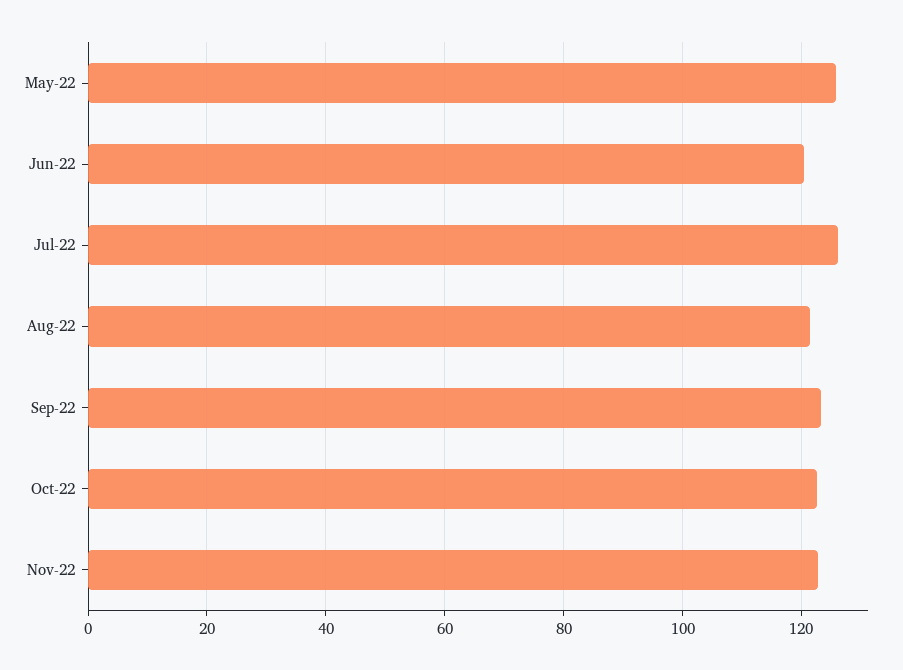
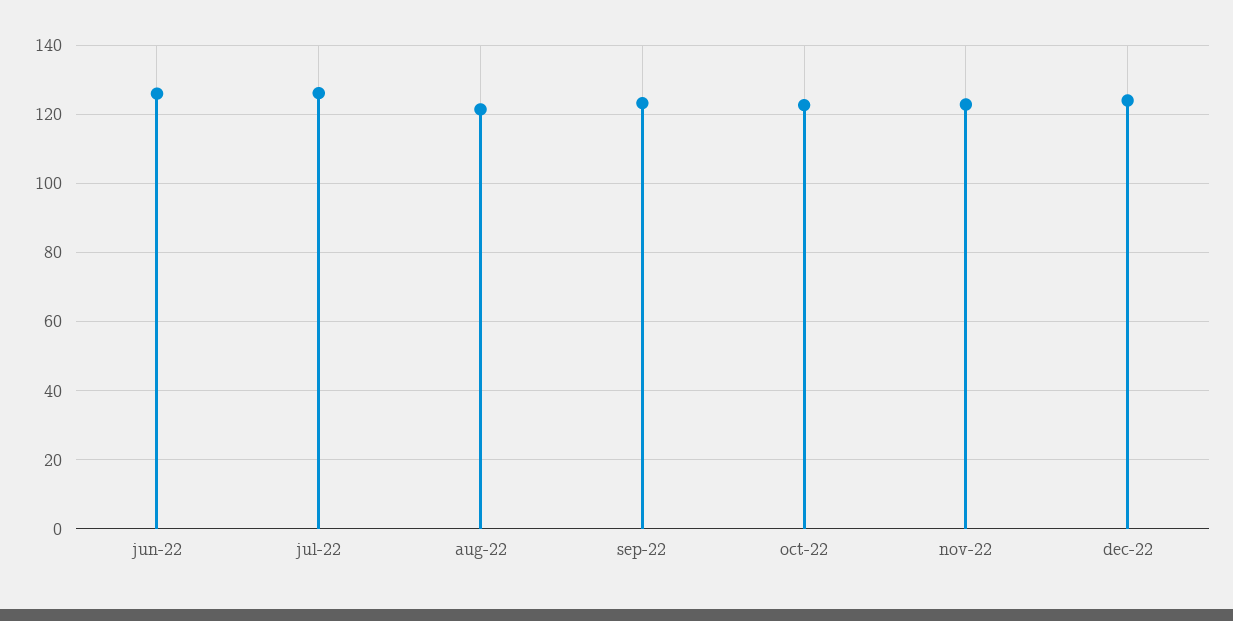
May-22: 126 -> none
Jun-22: 120 -> 126
dec-22: none -> 124

